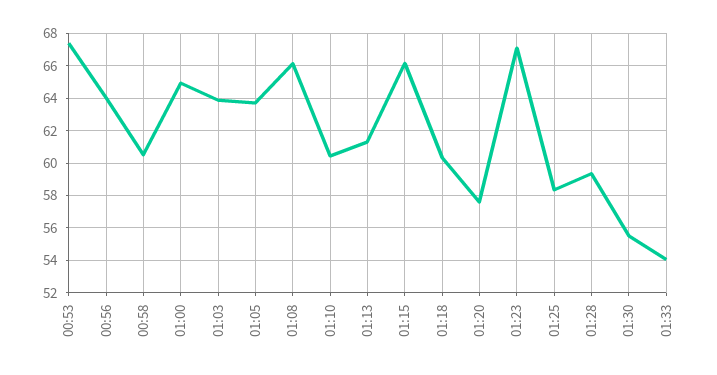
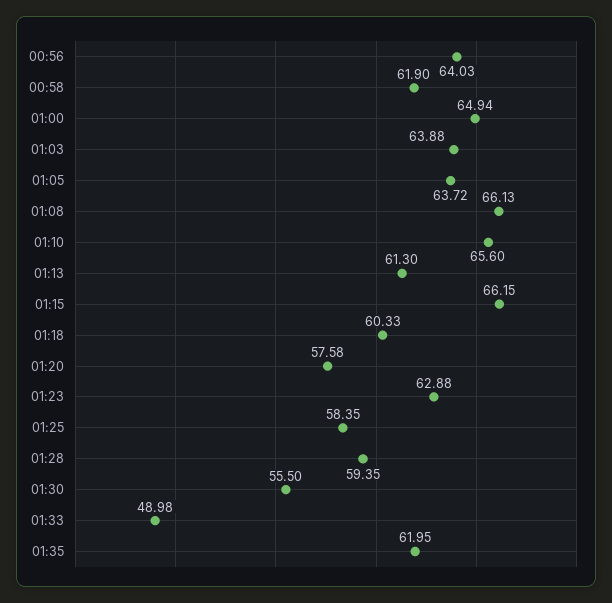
00:53: 67.5 -> none
00:58: 60.5 -> 61.9
01:10: 60.5 -> 65.6
01:23: 67 -> 62.88
01:33: 54 -> 48.98
01:35: none -> 61.95

